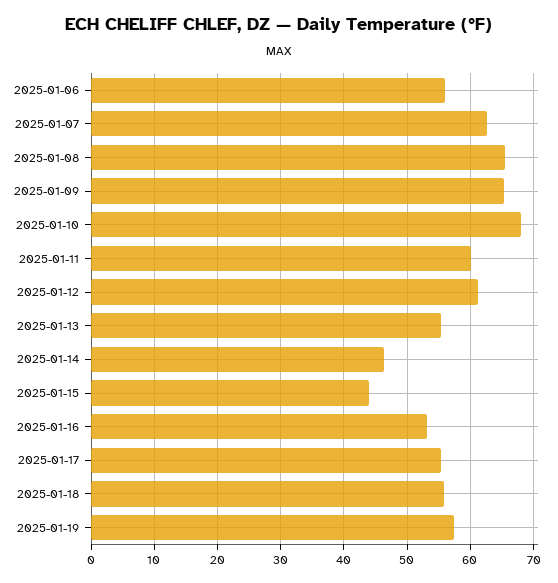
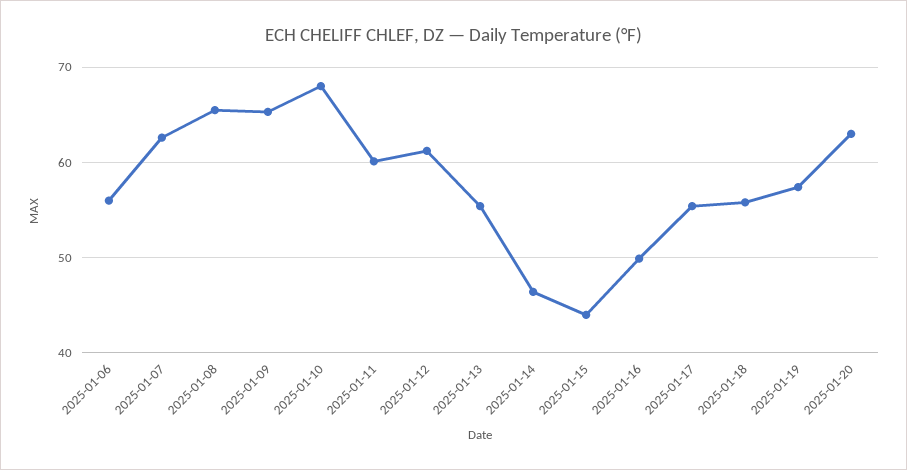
2025-01-16: 53 -> 50
2025-01-20: none -> 63

